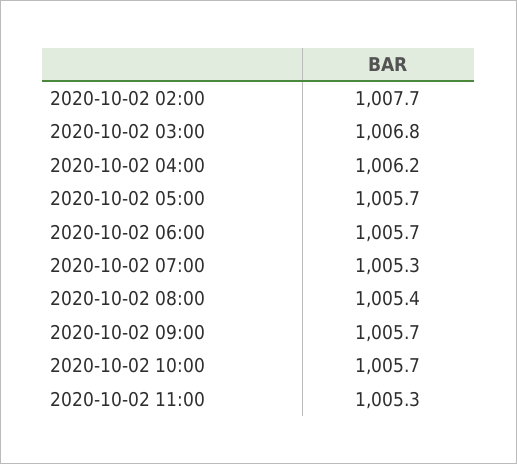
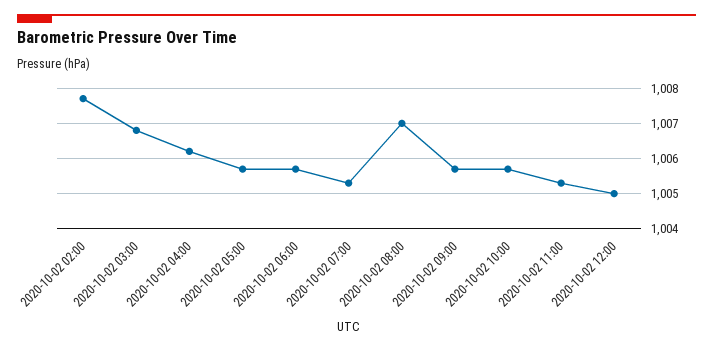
2020-10-02 08:00: 1005.4 -> 1007
2020-10-02 12:00: none -> 1005

